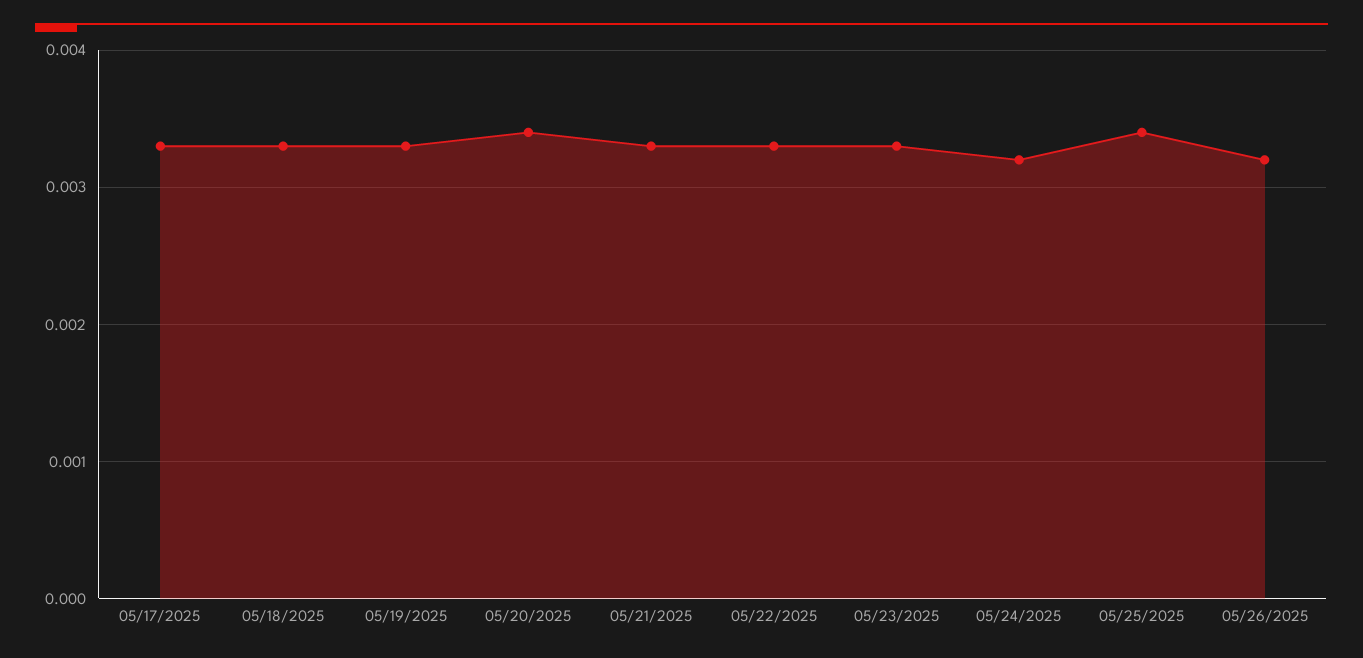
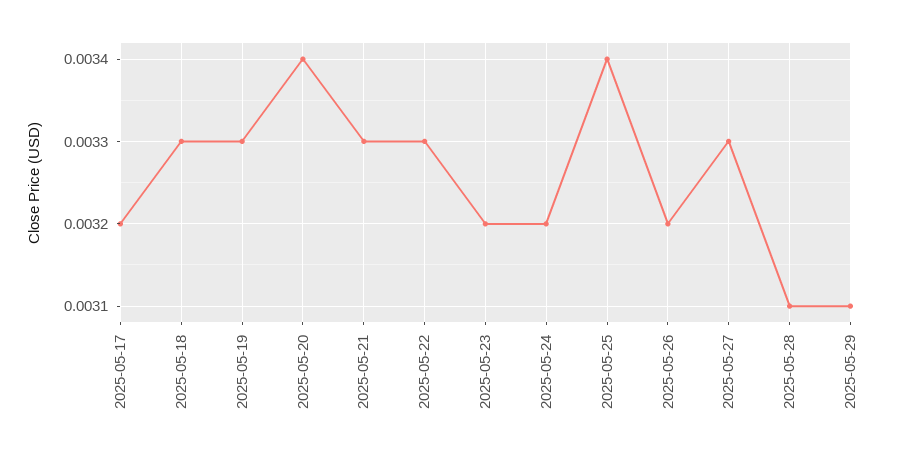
05/17/2025: 0.0033 -> 0.0032
05/23/2025: 0.0033 -> 0.0032
2025-05-27: none -> 0.0033
2025-05-28: none -> 0.0031
2025-05-29: none -> 0.0031

